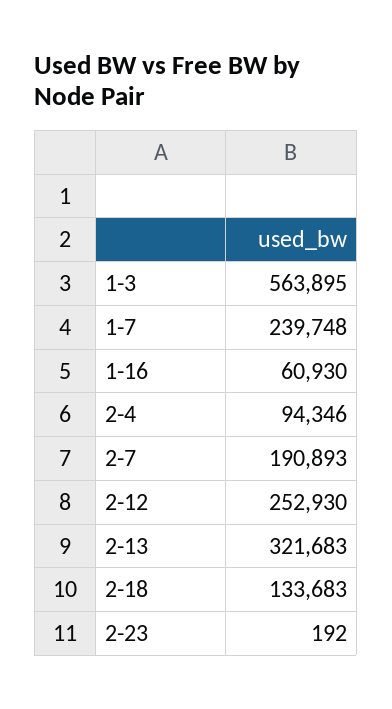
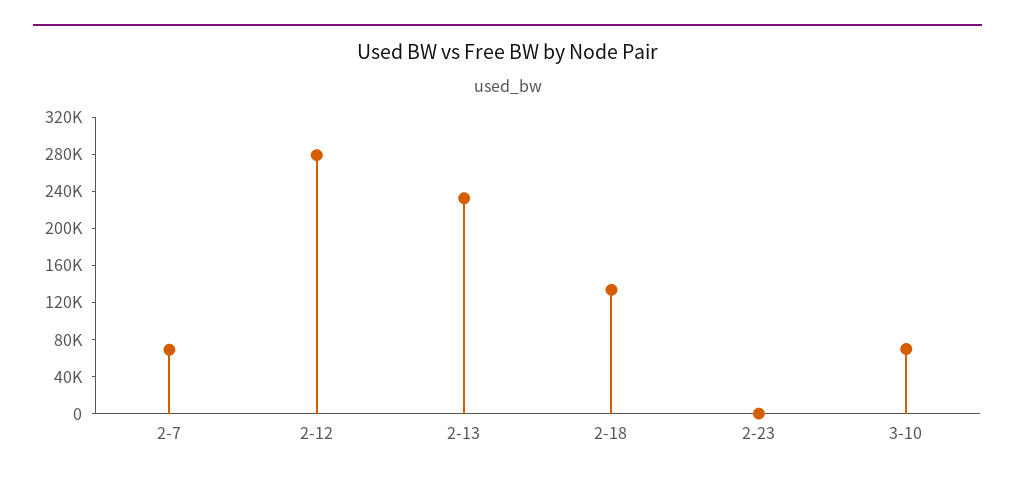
1-3: 563895 -> none
1-7: 239748 -> none
1-16: 60930 -> none
2-4: 94346 -> none
2-7: 190893 -> 70000
2-12: 252930 -> 280000
2-13: 321683 -> 230000
3-10: none -> 70000

